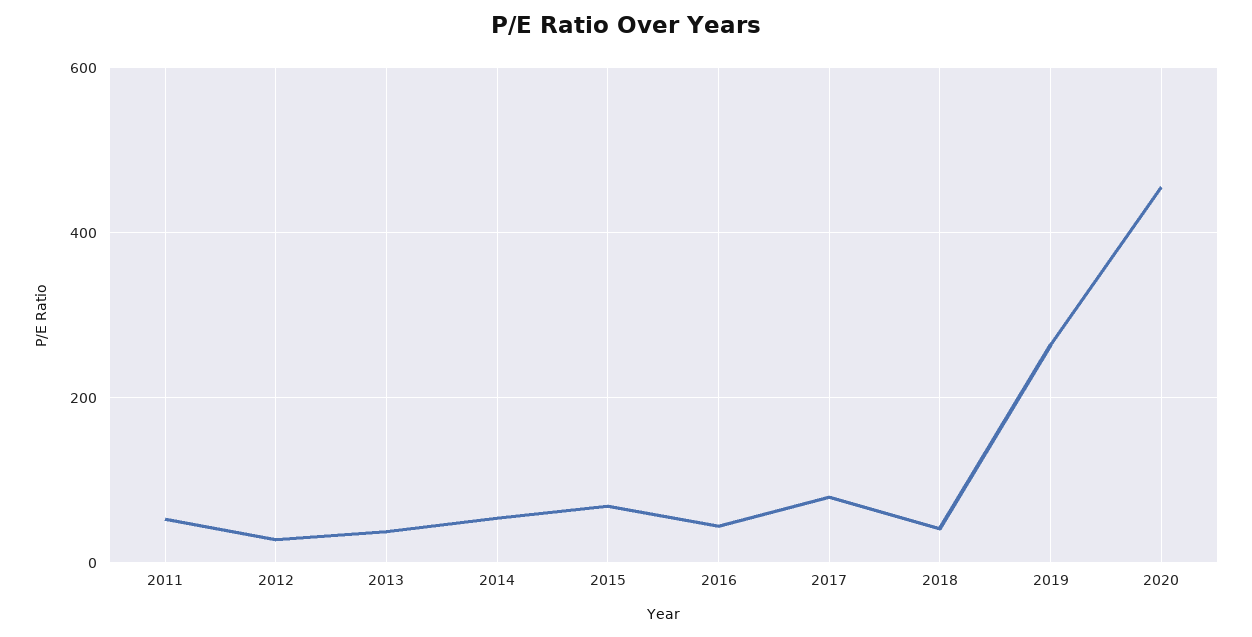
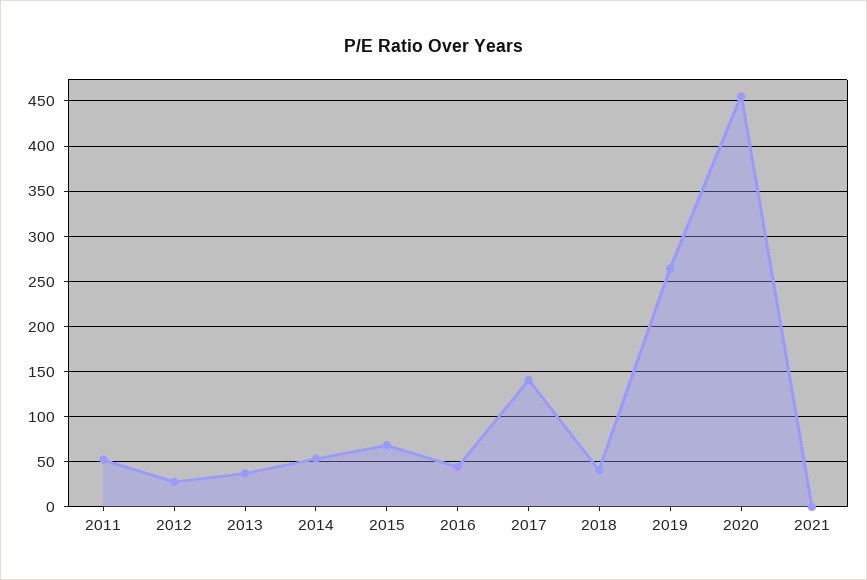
2017: 80 -> 140
2021: none -> 0

